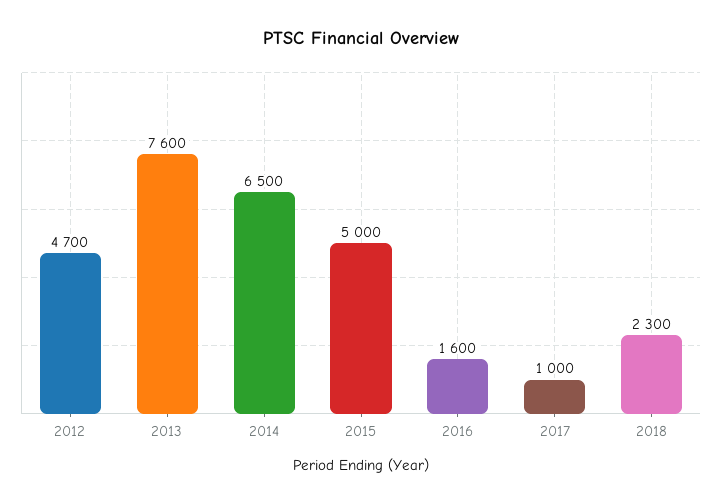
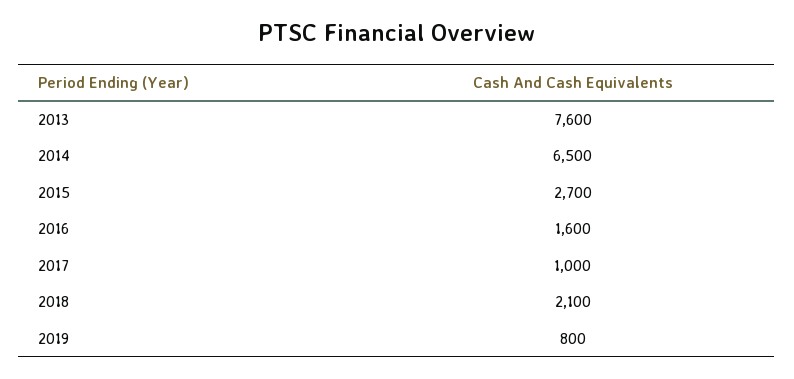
2012: 4700 -> none
2015: 5000 -> 2700
2018: 2300 -> 2100
2019: none -> 800

